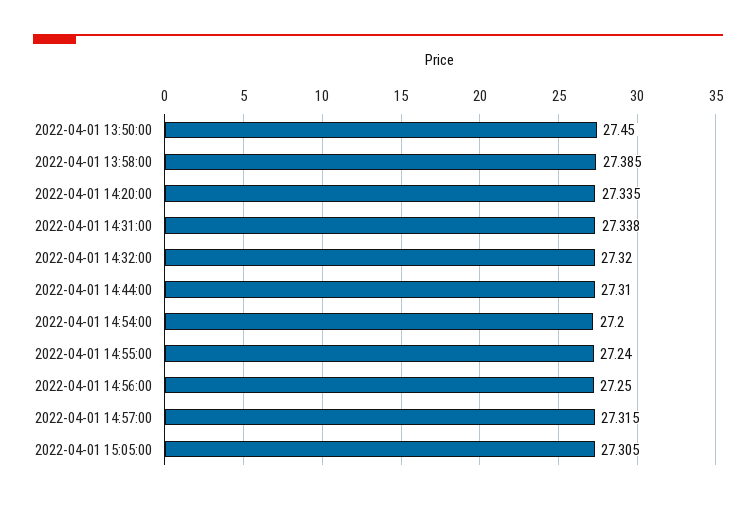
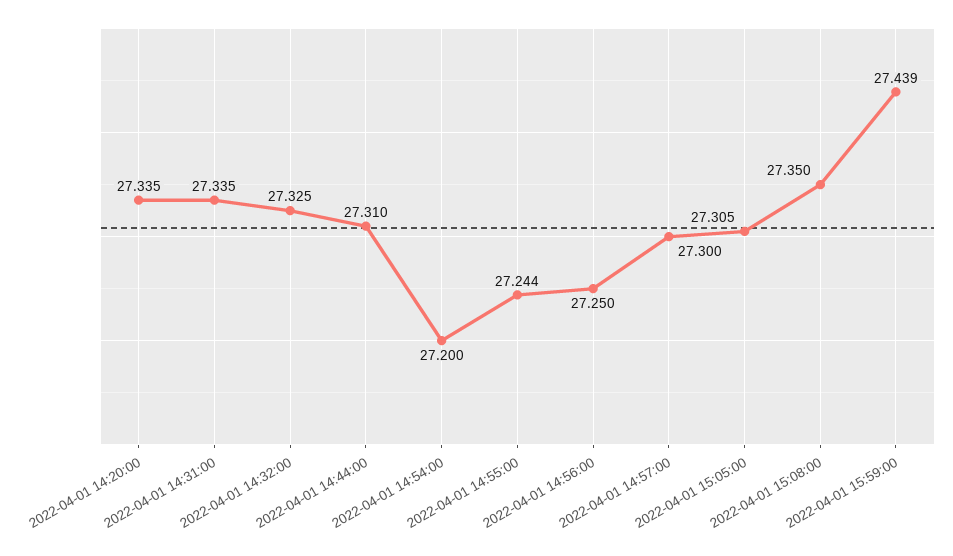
2022-04-01 13:50:00: 27.45 -> none
2022-04-01 13:58:00: 27.385 -> none
2022-04-01 14:31:00: 27.338 -> 27.335
2022-04-01 14:32:00: 27.32 -> 27.325
2022-04-01 14:55:00: 27.24 -> 27.244
2022-04-01 14:57:00: 27.315 -> 27.3
2022-04-01 15:08:00: none -> 27.35
2022-04-01 15:59:00: none -> 27.439

